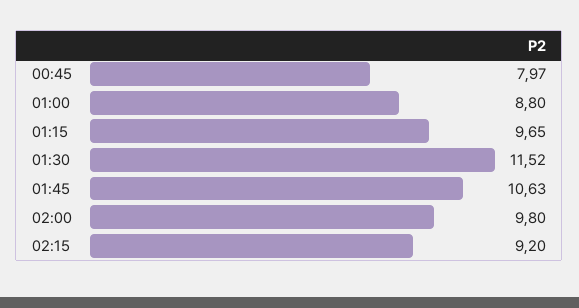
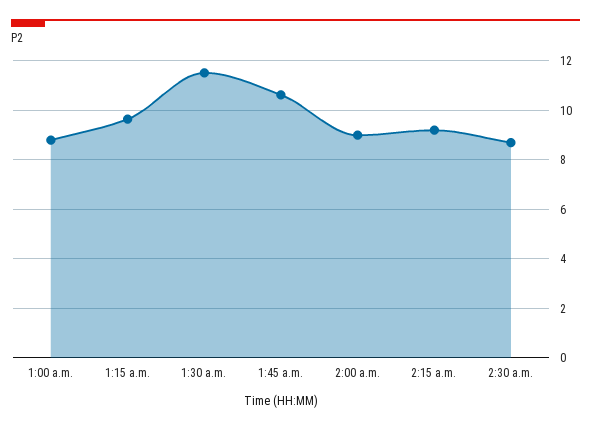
00:45: 7.97 -> none
02:00: 9.8 -> 9
2:30 a.m.: none -> 8.75

